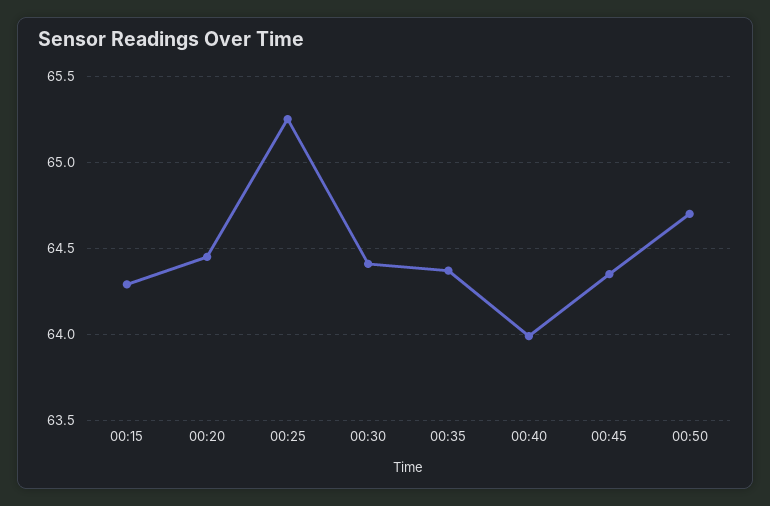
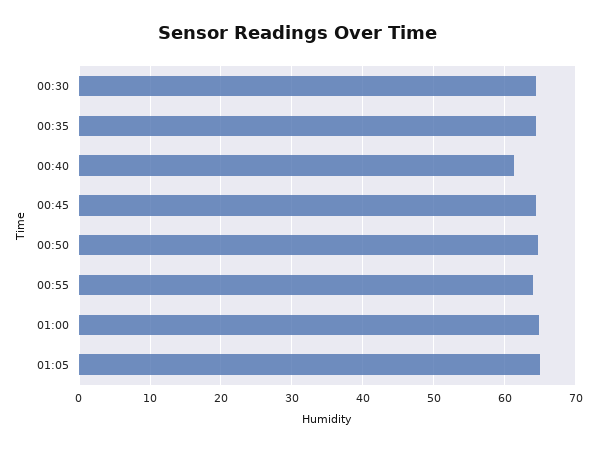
00:15: 64.3 -> none
00:20: 64.45 -> none
00:25: 65.25 -> none
00:40: 64 -> 61
00:55: none -> 64
01:00: none -> 65
01:05: none -> 65

